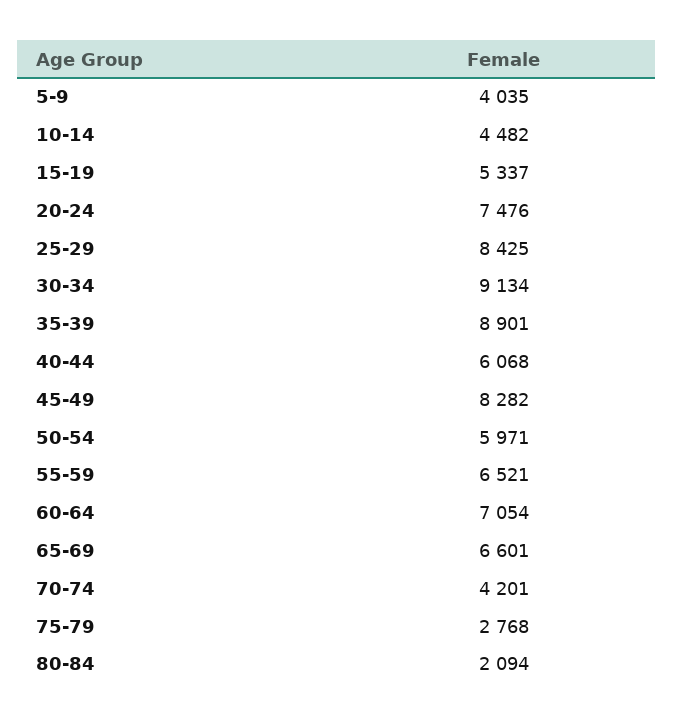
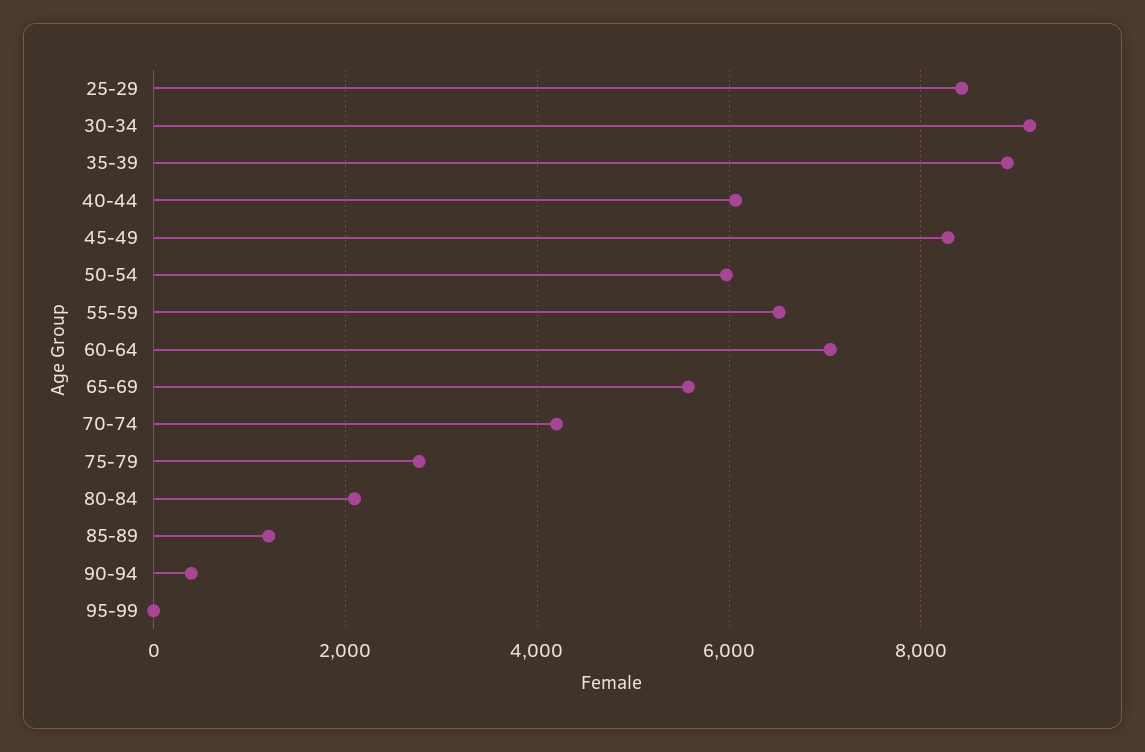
5-9: 4035 -> none
10-14: 4482 -> none
15-19: 5337 -> none
20-24: 7476 -> none
65-69: 6601 -> 5600
85-89: none -> 1200
90-94: none -> 400
95-99: none -> 0

